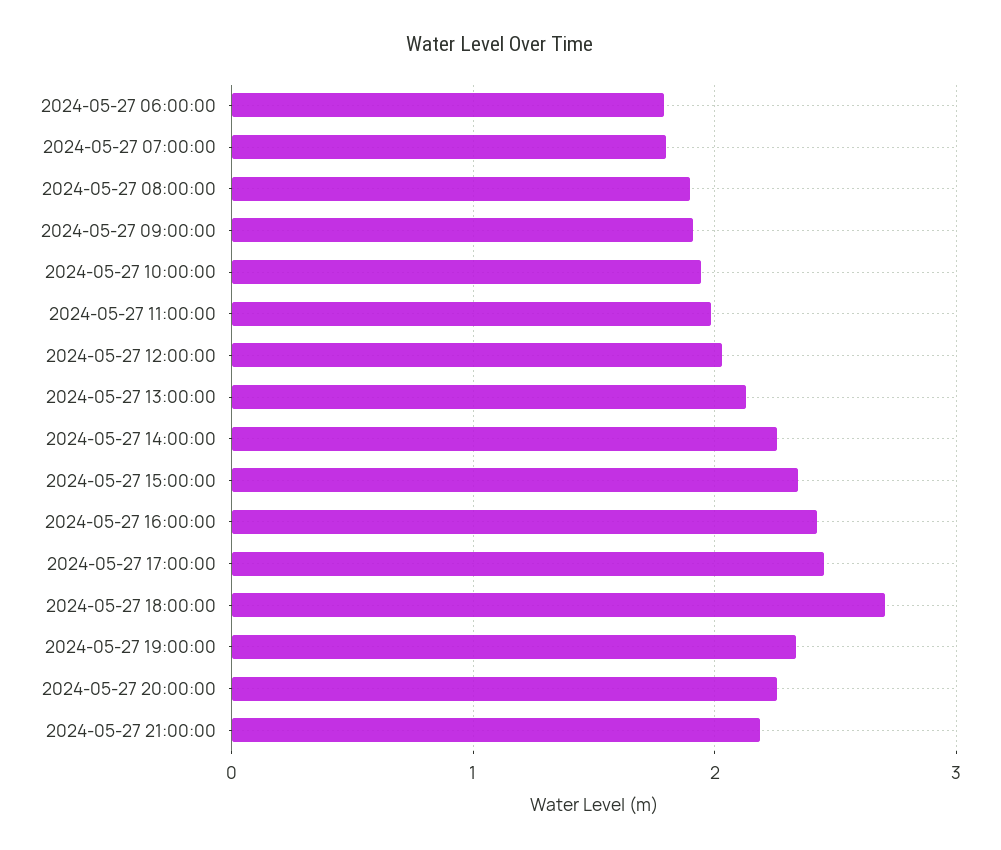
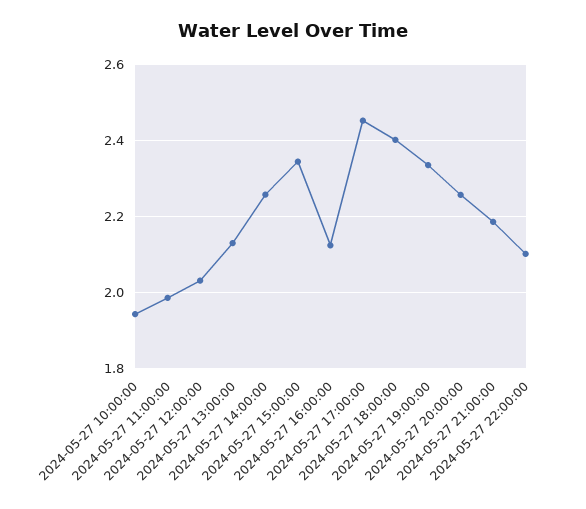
2024-05-27 06:00:00: 1.8 -> none
2024-05-27 07:00:00: 1.8 -> none
2024-05-27 08:00:00: 1.9 -> none
2024-05-27 09:00:00: 1.9 -> none
2024-05-27 16:00:00: 2.4 -> 2.12
2024-05-27 18:00:00: 2.7 -> 2.4
2024-05-27 22:00:00: none -> 2.1

